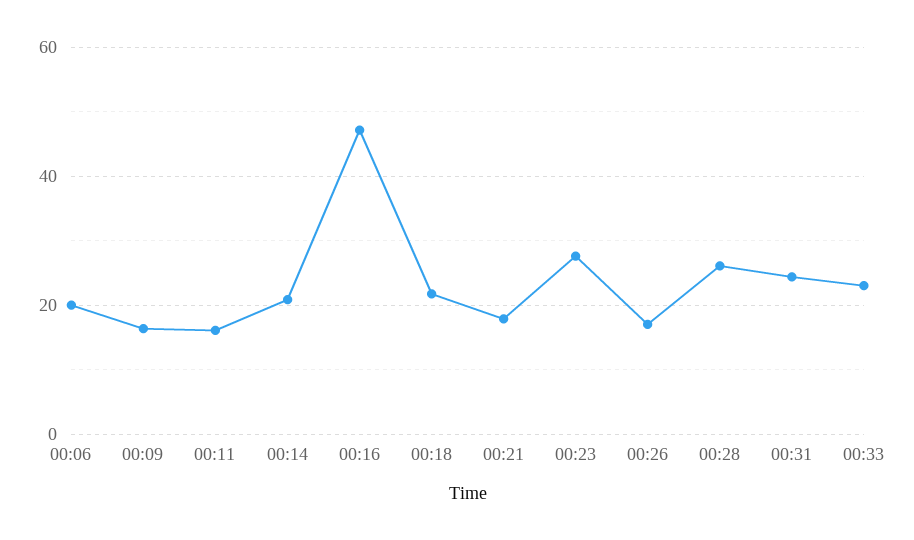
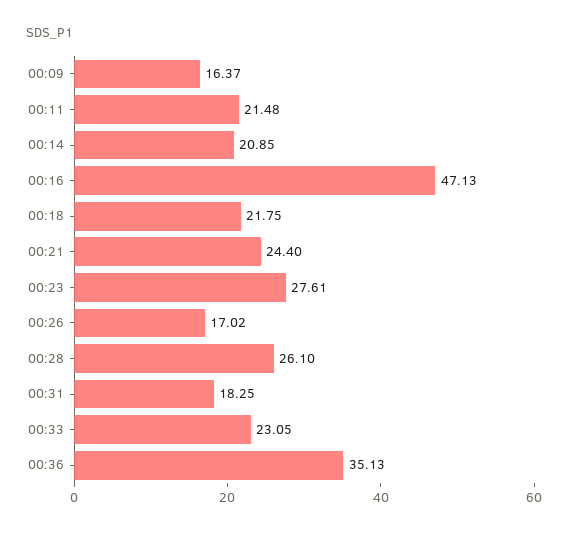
00:06: 20 -> none
00:11: 16 -> 21.48
00:21: 18 -> 24.4
00:31: 24 -> 18.25
00:36: none -> 35.13

